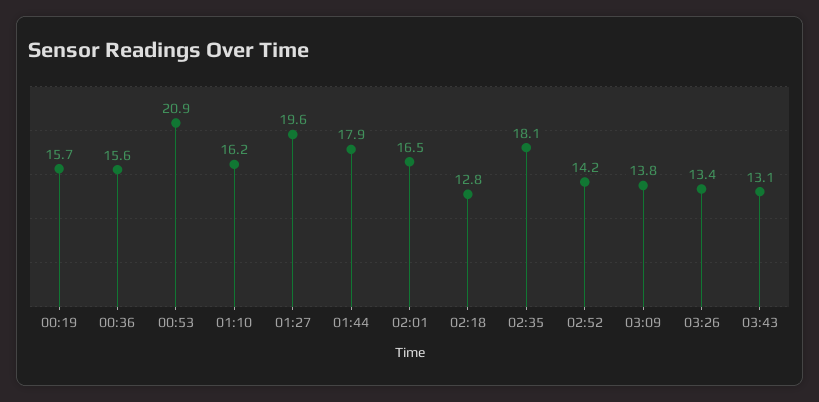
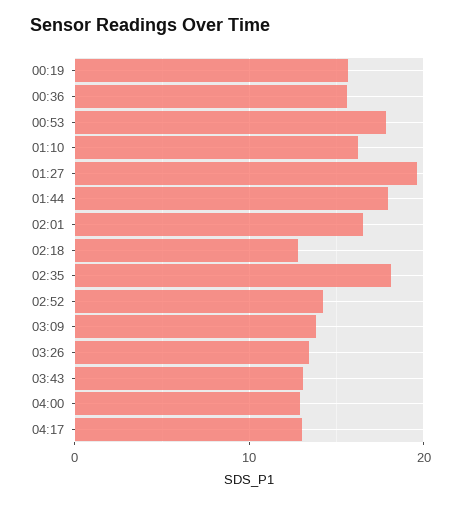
00:53: 20.9 -> 18
04:00: none -> 13
04:17: none -> 13

